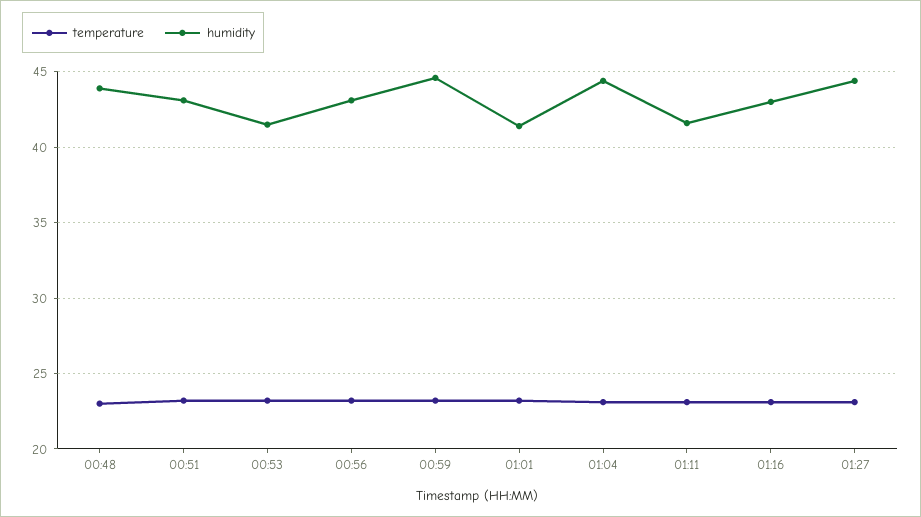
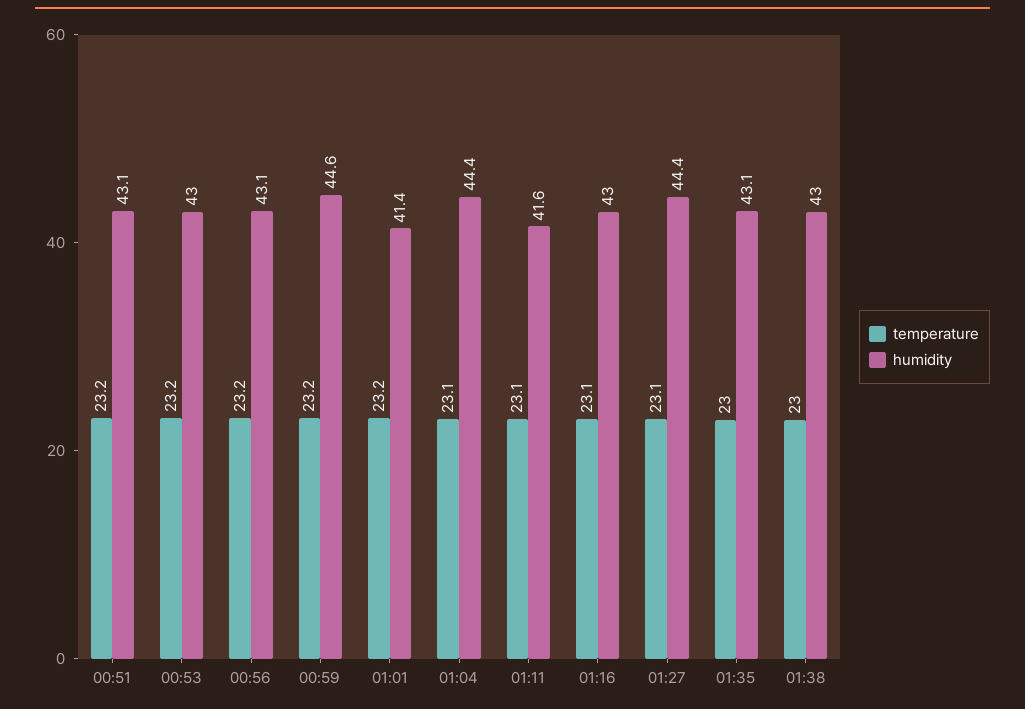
temperature, 00:48: 23 -> none
humidity, 00:48: 44 -> none
humidity, 00:53: 41.5 -> 43
temperature, 01:35: none -> 23
humidity, 01:35: none -> 43.1
temperature, 01:38: none -> 23
humidity, 01:38: none -> 43

